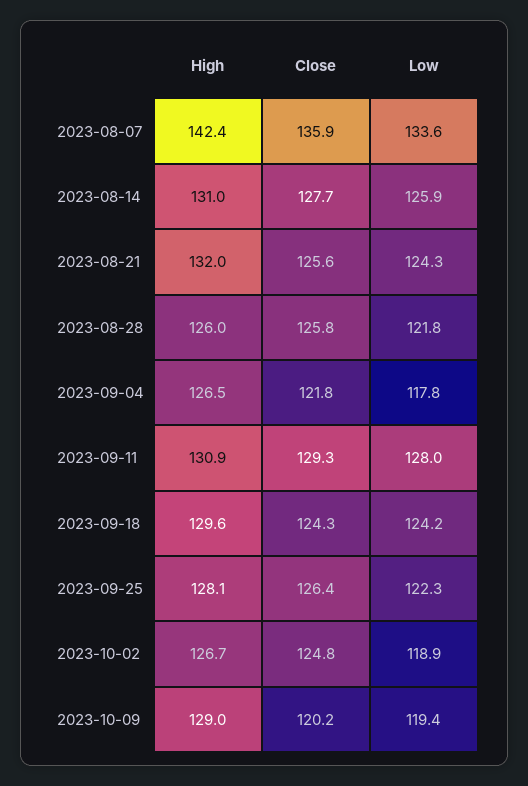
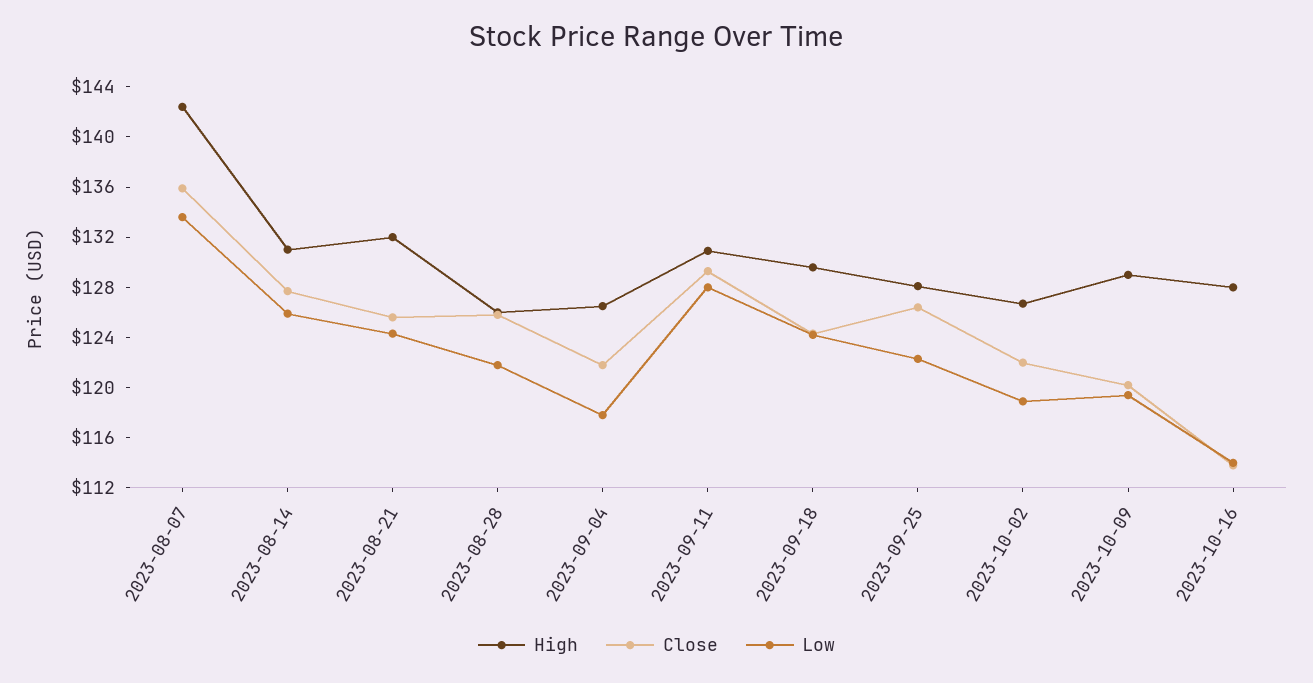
Close, 2023-10-02: 124.8 -> 122
High, 2023-10-16: none -> 128
Close, 2023-10-16: none -> 114
Low, 2023-10-16: none -> 114

